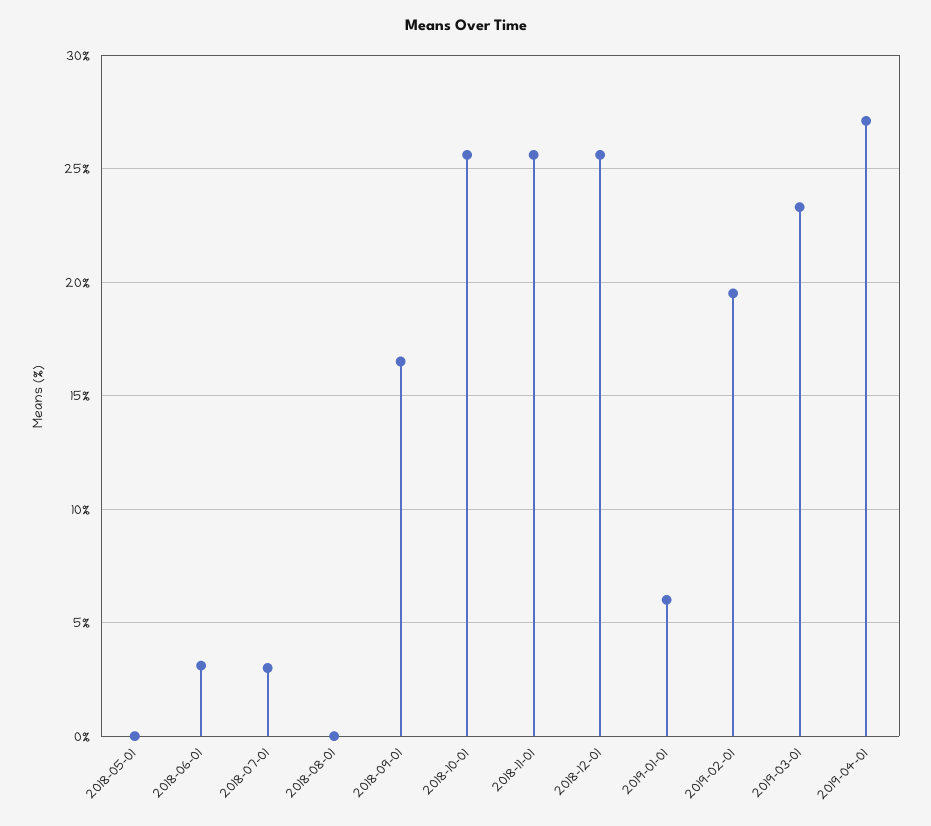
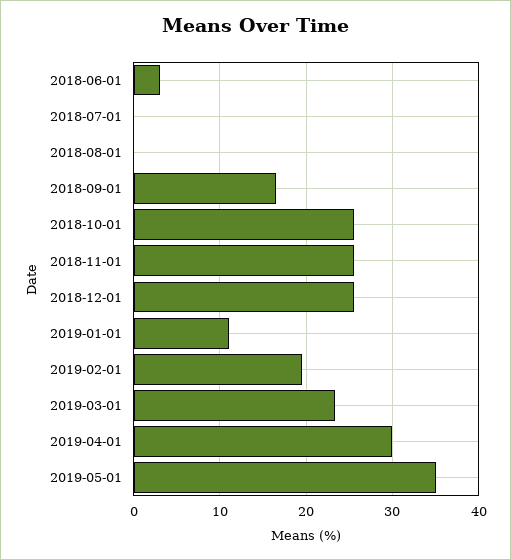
2018-05-01: 0 -> none
2018-07-01: 3 -> 0
2019-01-01: 6 -> 11
2019-04-01: 27 -> 30
2019-05-01: none -> 35

